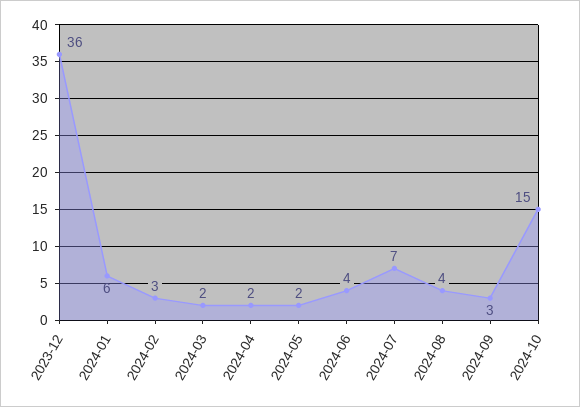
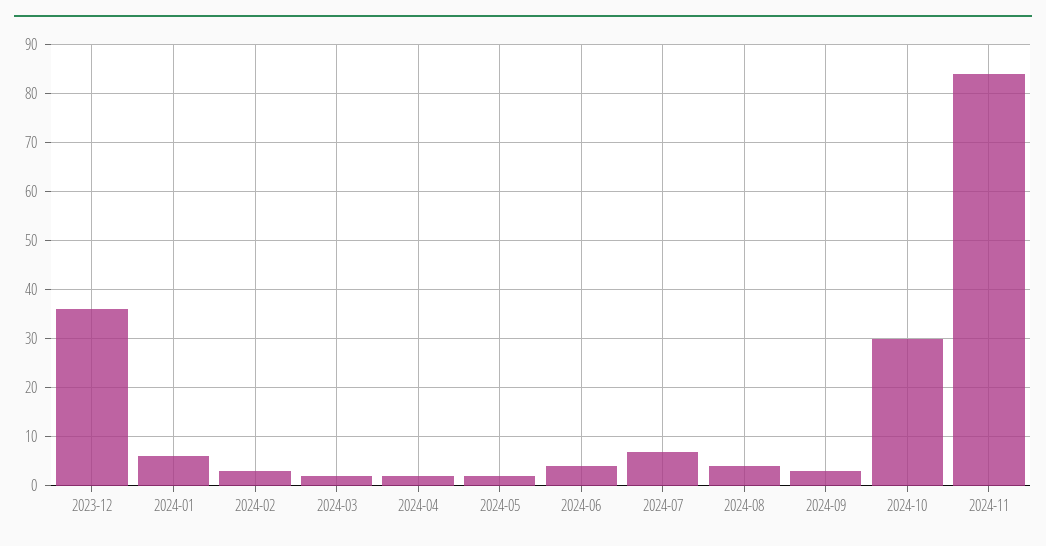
2024-10: 15 -> 30
2024-11: none -> 85

